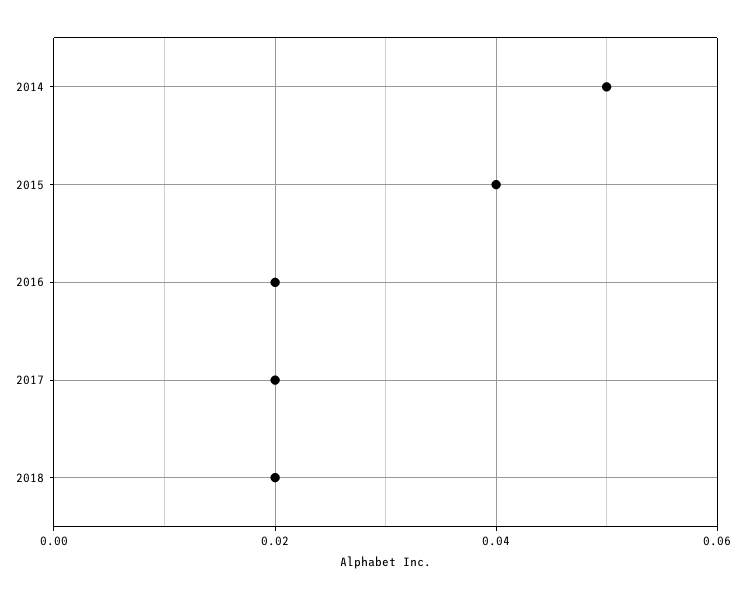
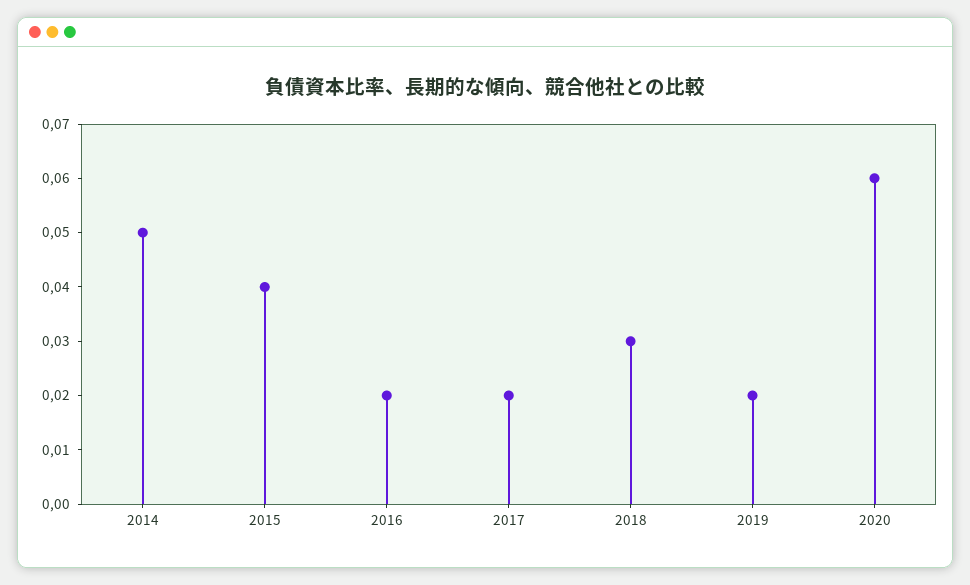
2018: 0.02 -> 0.03
2019: none -> 0.02
2020: none -> 0.06

